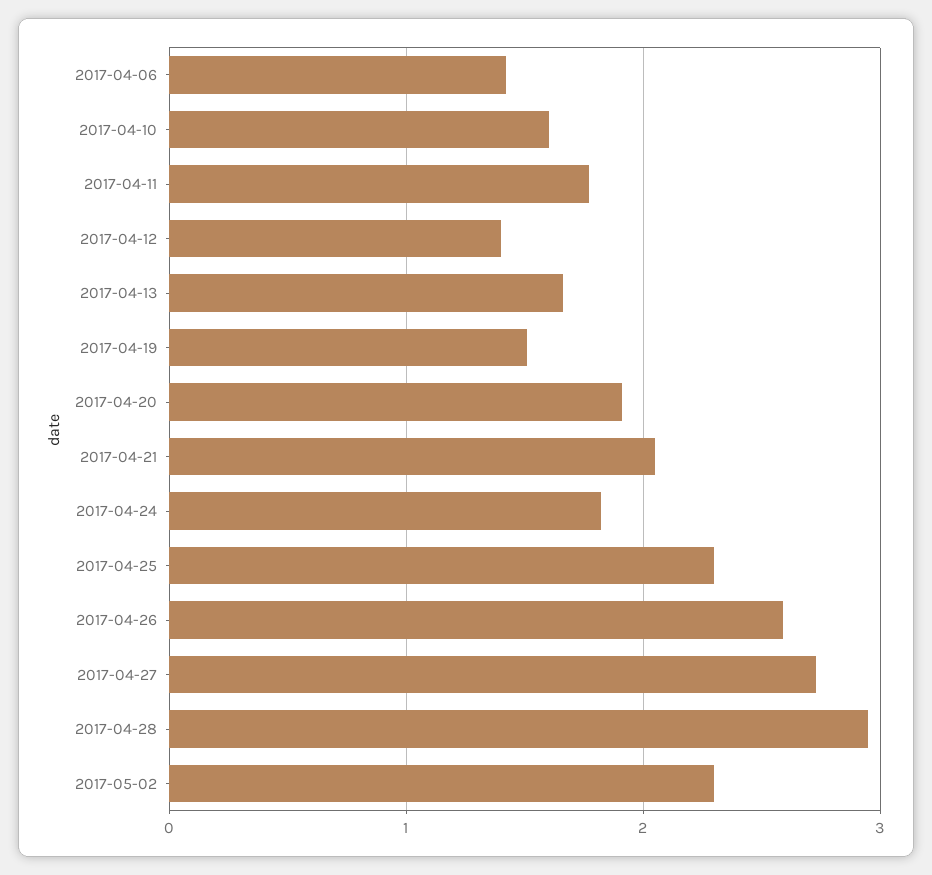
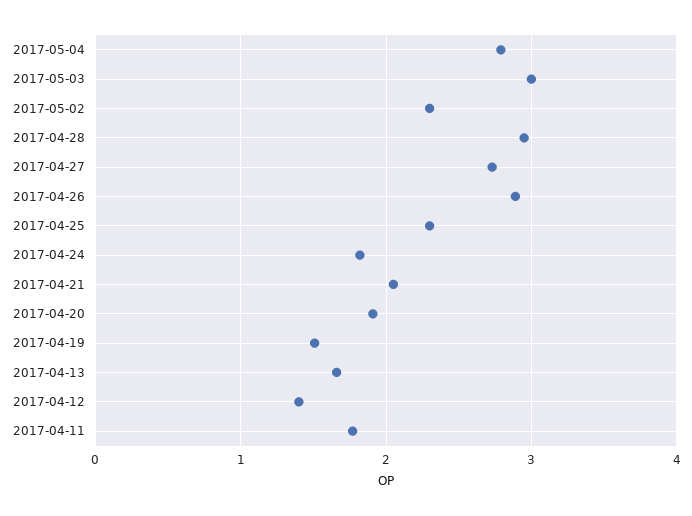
2017-04-06: 1.4 -> none
2017-04-10: 1.6 -> none
2017-04-26: 2.6 -> 2.9
2017-05-04: none -> 2.8
2017-05-03: none -> 3

